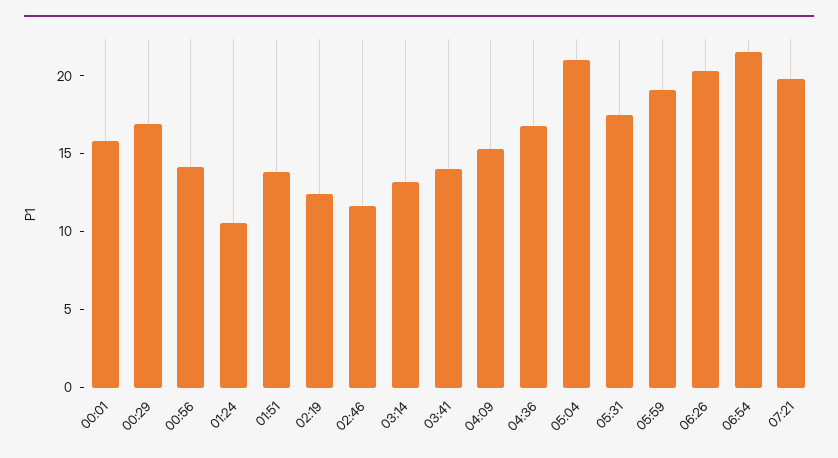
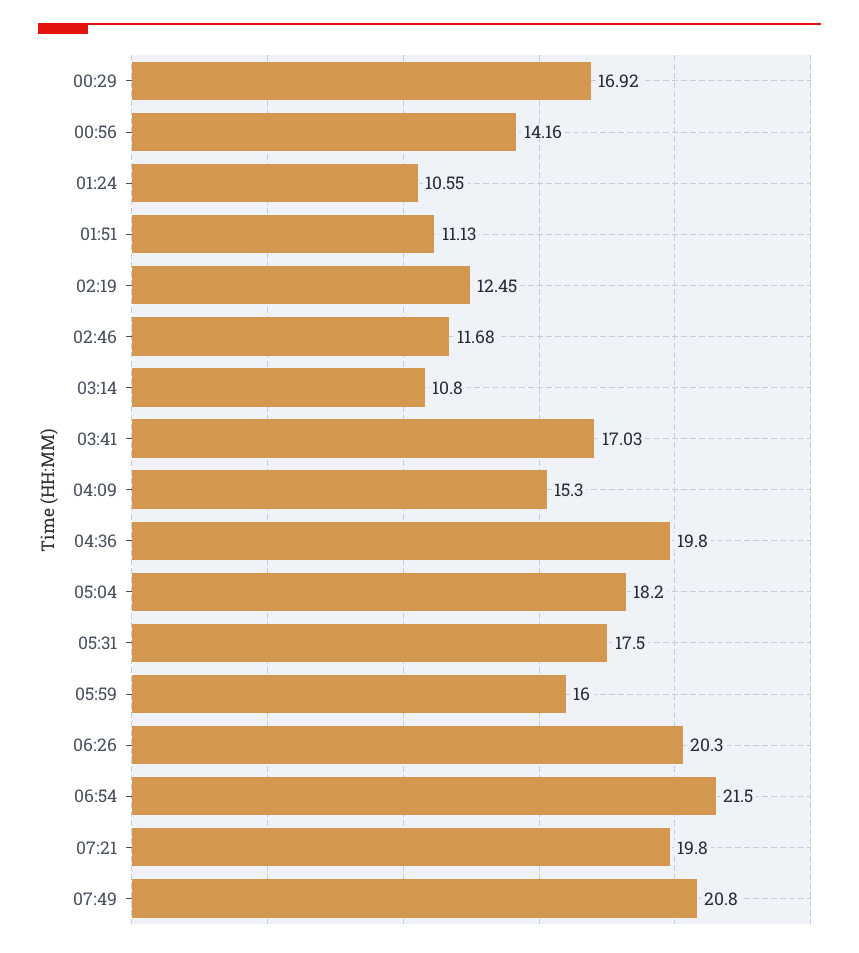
00:01: 16 -> none
01:51: 14 -> 11.13
03:14: 13 -> 10.8
03:41: 14 -> 17.03
04:36: 17 -> 19.8
05:04: 21 -> 18.2
05:59: 19 -> 16
07:49: none -> 20.8

